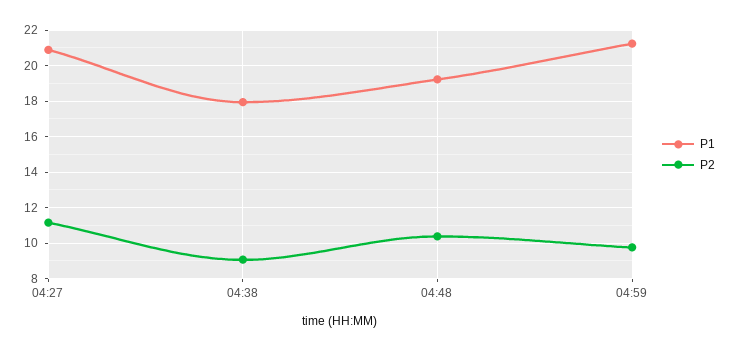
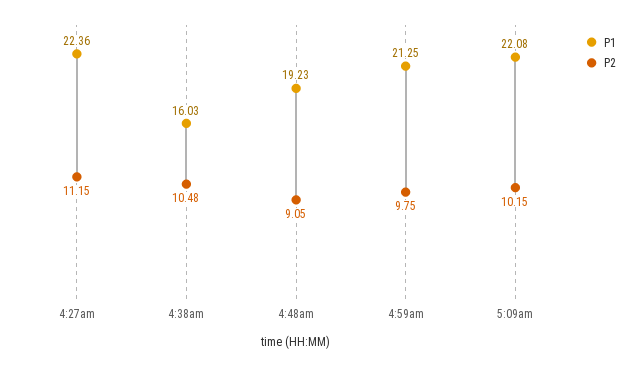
P1, 04:27: 21 -> 22.36
P1, 04:38: 18 -> 16.03
P2, 04:38: 9 -> 10.48
P2, 04:48: 10.5 -> 9.05
P1, 5:09am: none -> 22.08
P2, 5:09am: none -> 10.15

